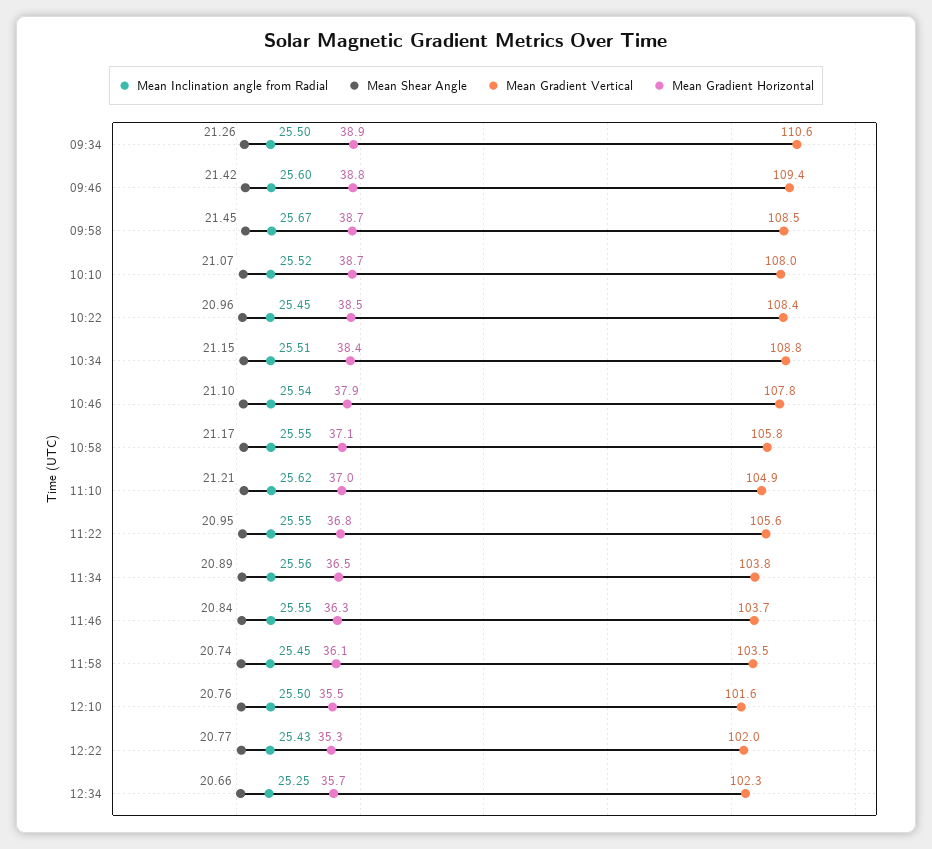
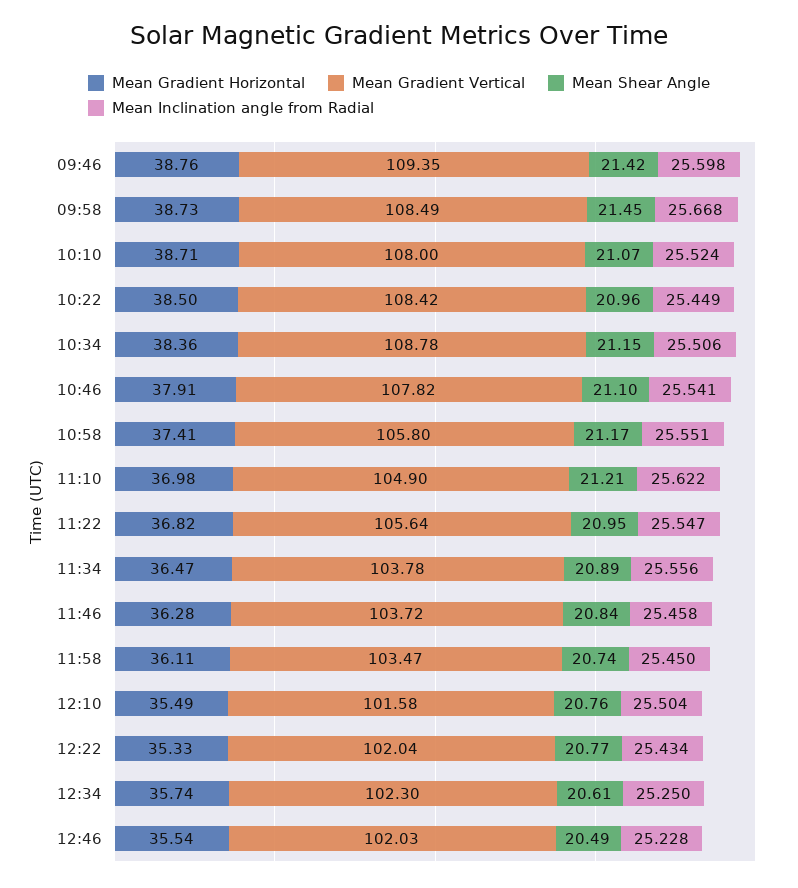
Mean Inclination angle from Radial, 09:34: 25.5 -> none
Mean Shear Angle, 09:34: 21.26 -> none
Mean Gradient Vertical, 09:34: 110.6 -> none
Mean Gradient Horizontal, 09:34: 38.9 -> none
Mean Gradient Horizontal, 10:58: 37.1 -> 37.41
Mean Inclination angle from Radial, 11:46: 25.55 -> 25.458
Mean Shear Angle, 12:34: 20.66 -> 20.61
Mean Gradient Horizontal, 12:46: none -> 35.54
Mean Gradient Vertical, 12:46: none -> 102.03
Mean Shear Angle, 12:46: none -> 20.49
Mean Inclination angle from Radial, 12:46: none -> 25.228

